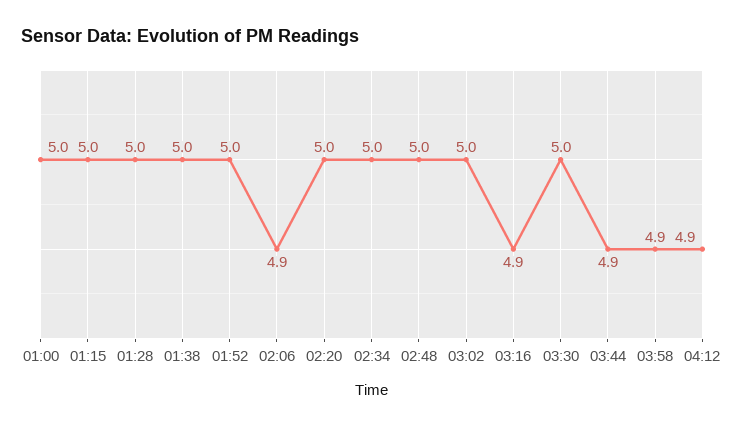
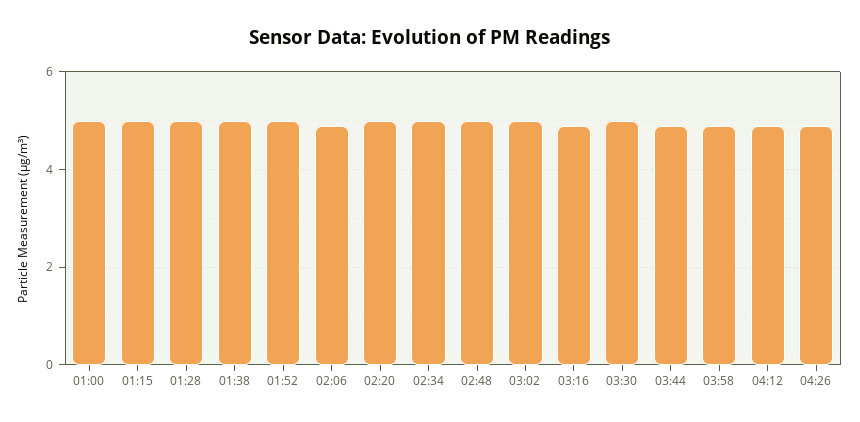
04:26: none -> 5

